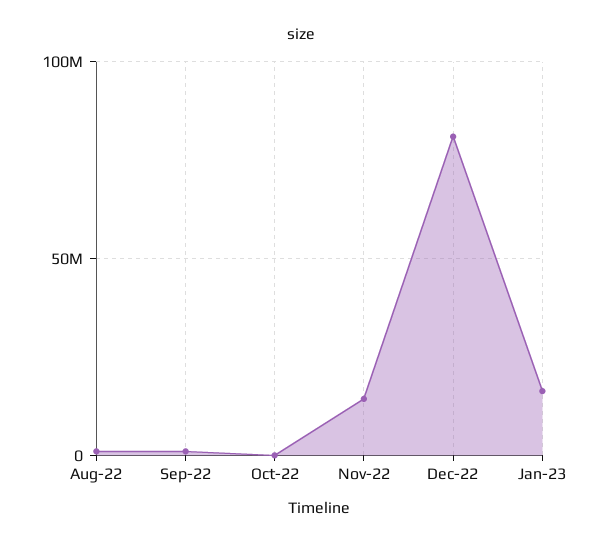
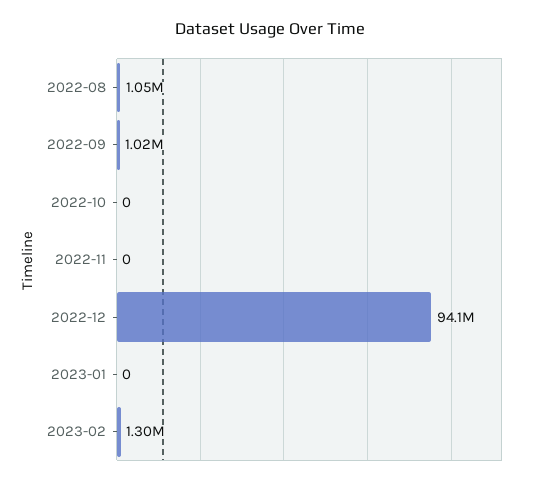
Nov-22: 15000000 -> 0
Dec-22: 80000000 -> 94100000
Jan-23: 15000000 -> 0
2023-02: none -> 1300000

